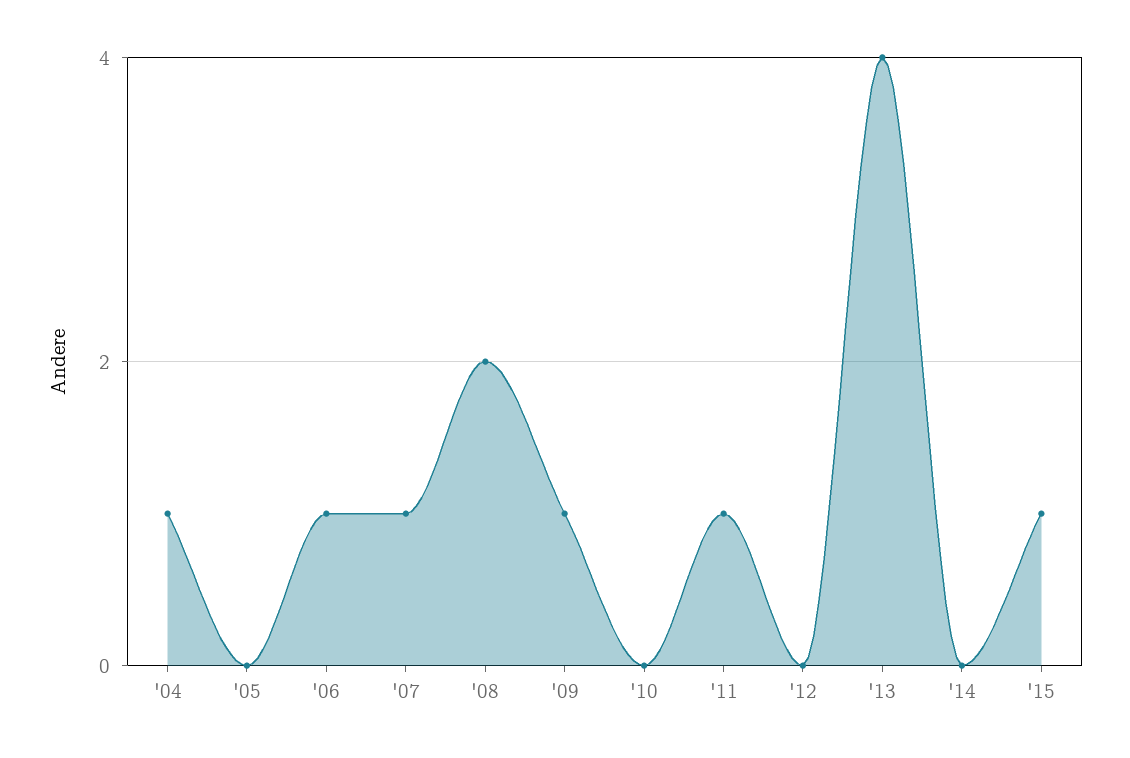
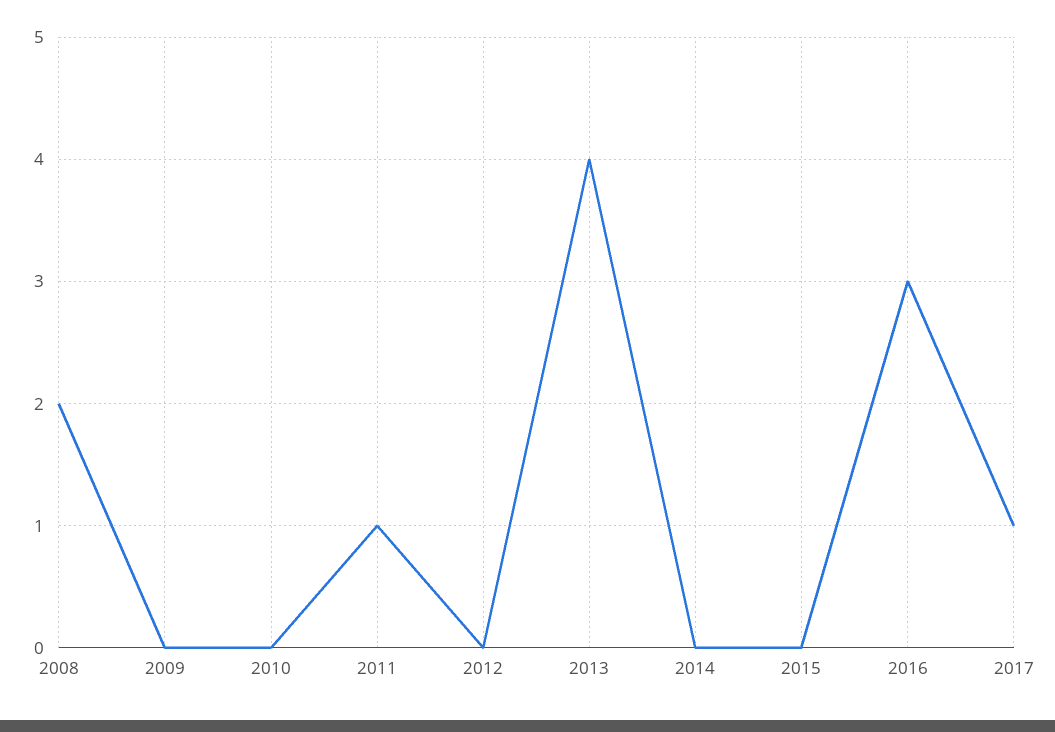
'04: 1 -> none
'05: 0 -> none
'06: 1 -> none
'07: 1 -> none
'09: 1 -> 0
'15: 1 -> 0
2016: none -> 3
2017: none -> 1

